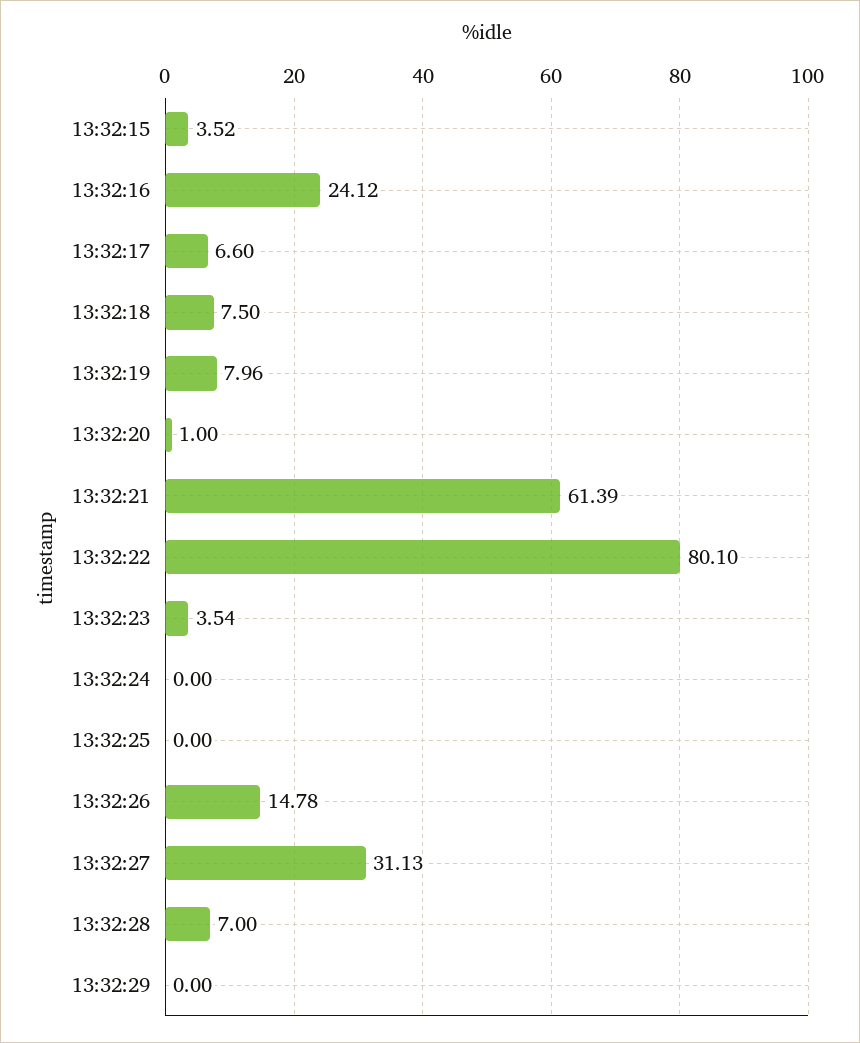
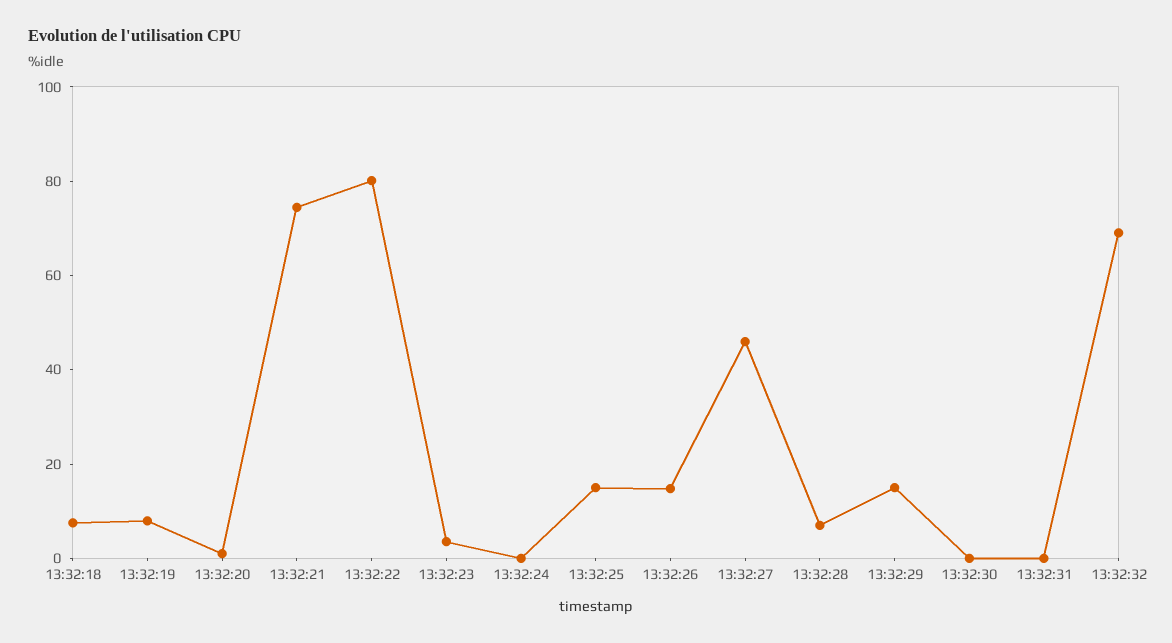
13:32:15: 3.52 -> none
13:32:16: 24.12 -> none
13:32:17: 6.6 -> none
13:32:21: 61.39 -> 75
13:32:25: 0 -> 15
13:32:27: 31.13 -> 45
13:32:29: 0 -> 15
13:32:30: none -> 0
13:32:31: none -> 0
13:32:32: none -> 70

